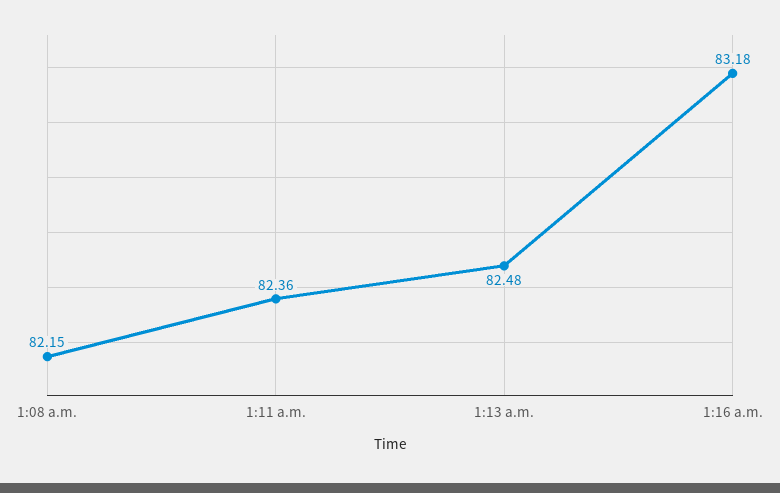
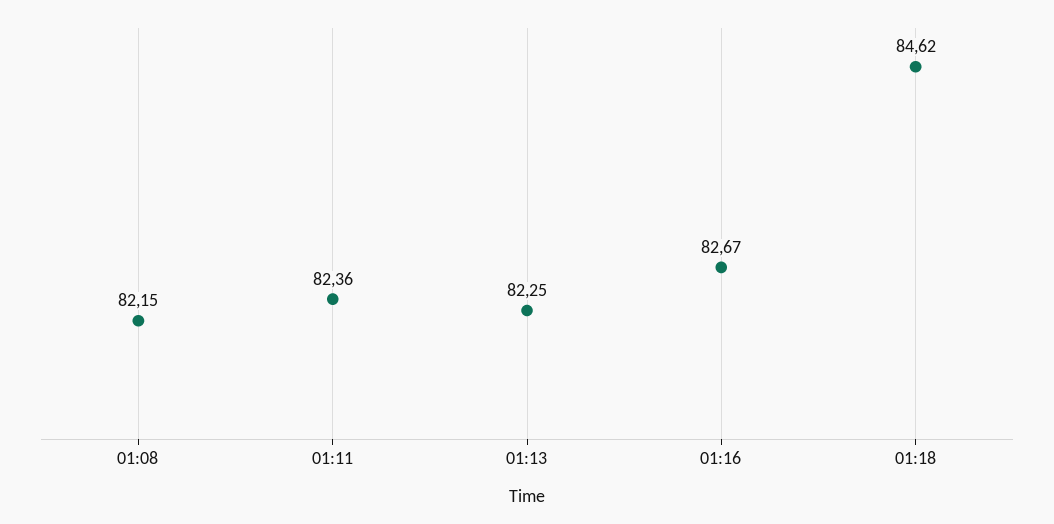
1:13 a.m.: 82.48 -> 82.25
1:16 a.m.: 83.18 -> 82.67
01:18: none -> 84.62

